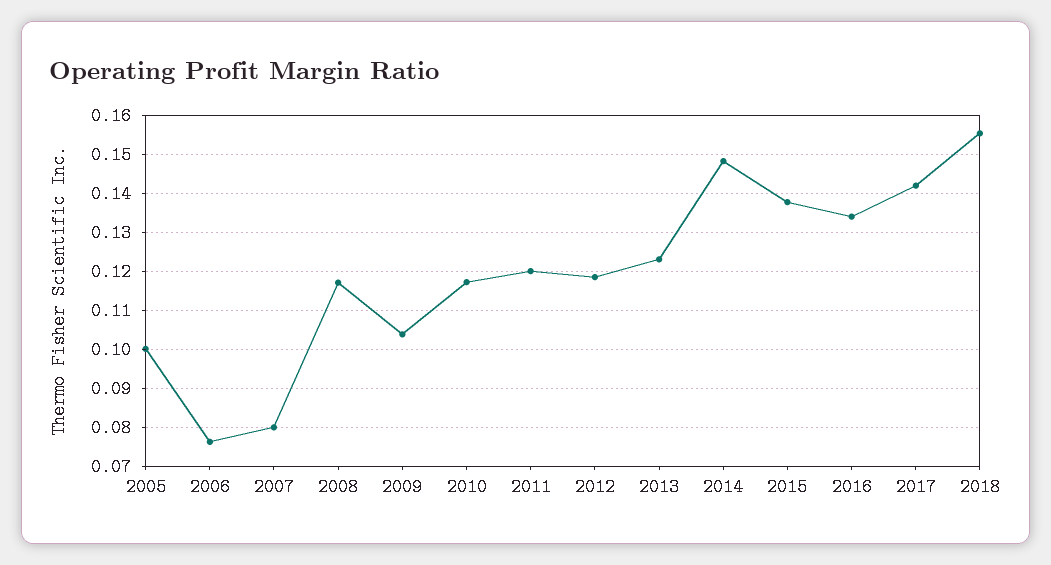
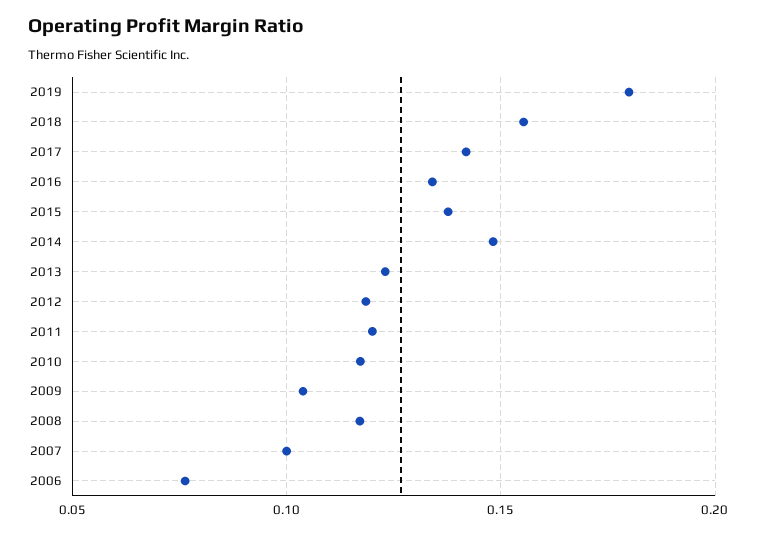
2005: 0.1 -> none
2007: 0.08 -> 0.1
2019: none -> 0.18

